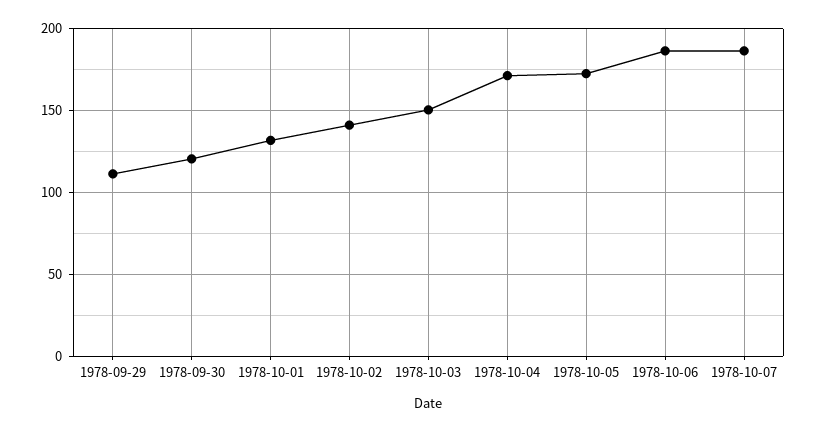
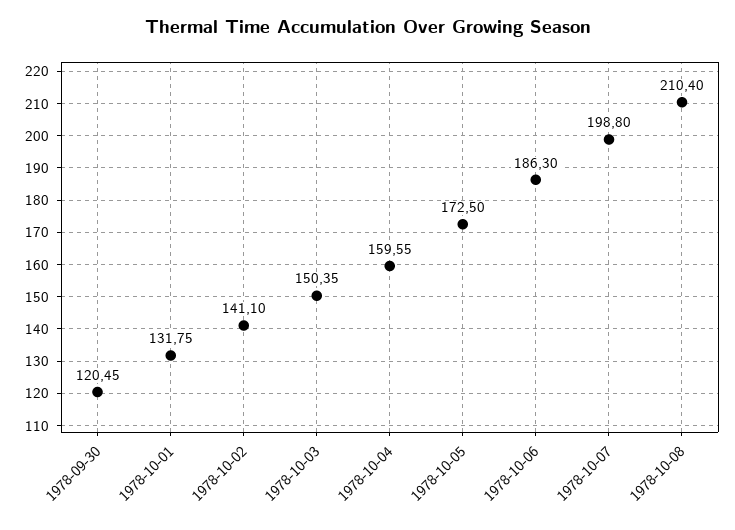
1978-09-29: 110 -> none
1978-10-04: 170 -> 159.55
1978-10-07: 185 -> 198.8
1978-10-08: none -> 210.4

